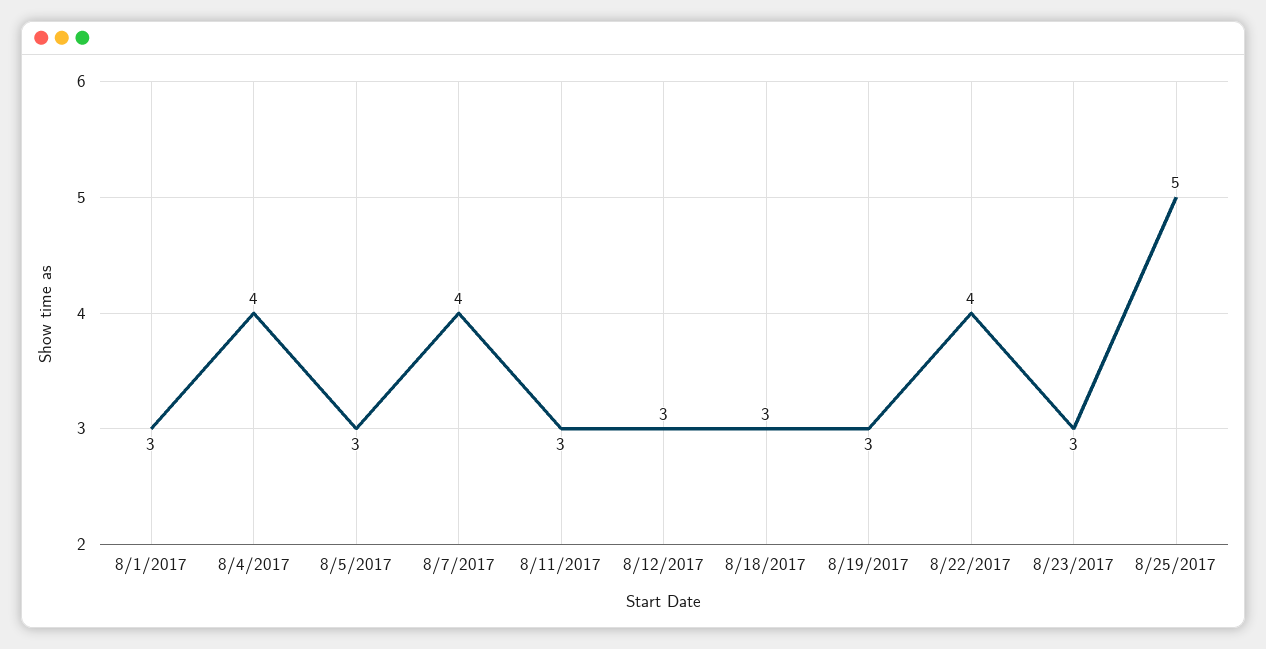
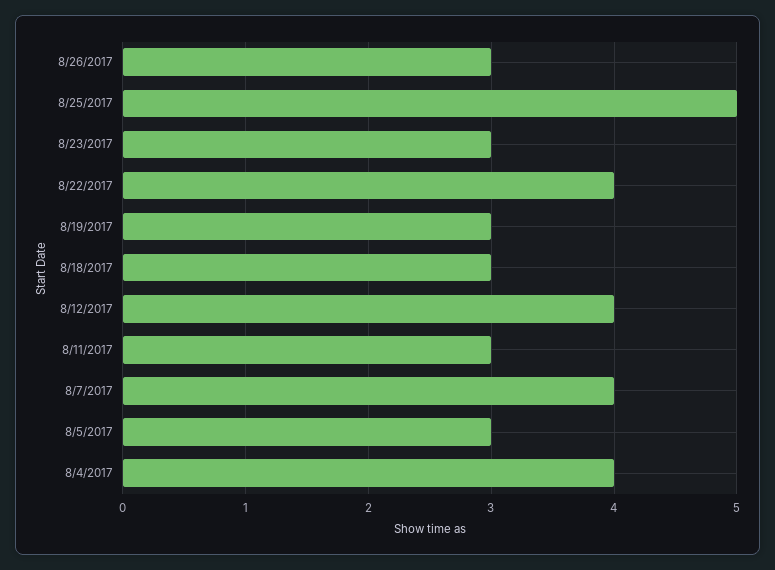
8/1/2017: 3 -> none
8/12/2017: 3 -> 4
8/26/2017: none -> 3

